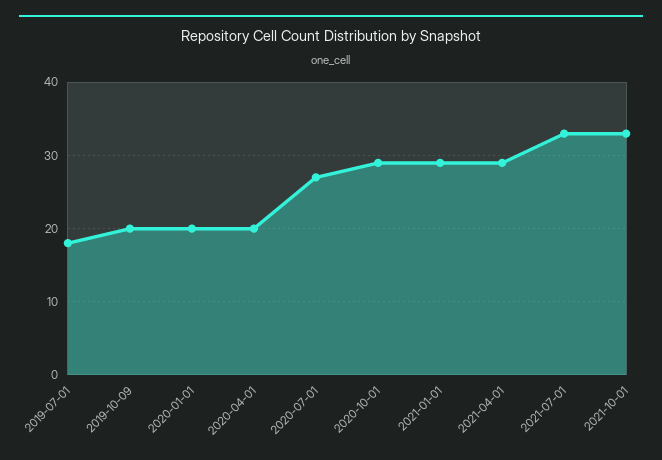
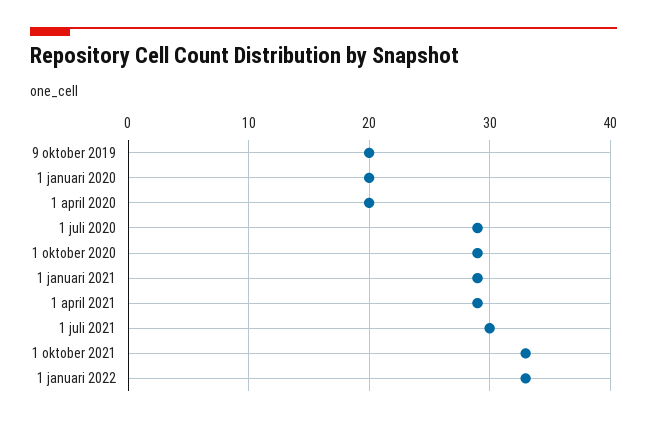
2019-07-01: 18 -> none
2020-07-01: 27 -> 29
2021-07-01: 33 -> 30
1 januari 2022: none -> 33

